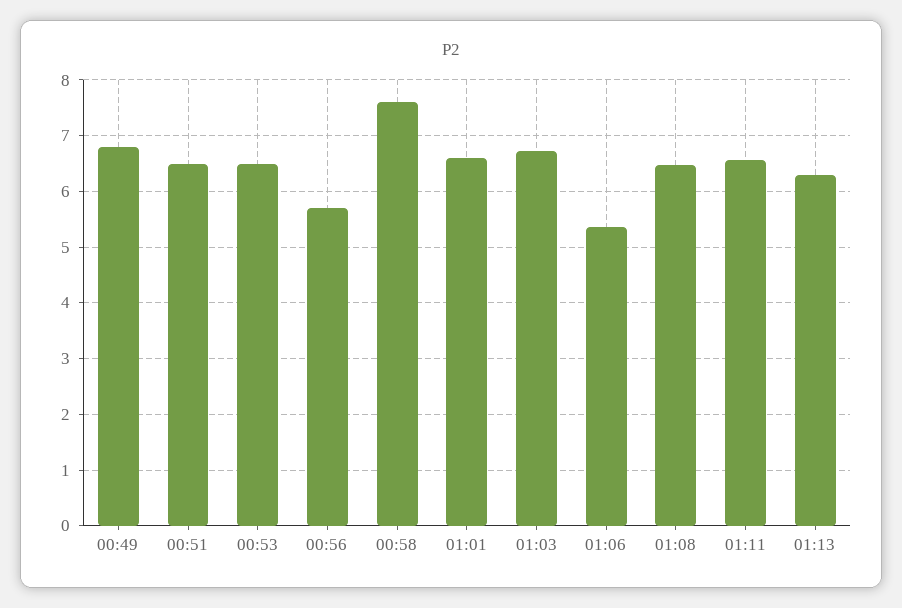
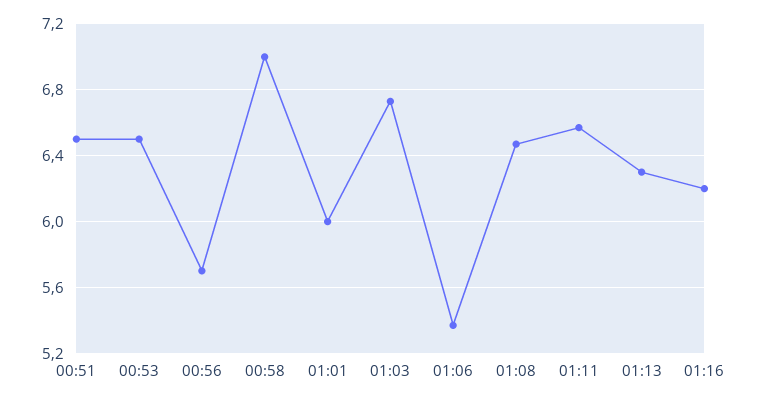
00:49: 6.8 -> none
00:58: 7.6 -> 7
01:01: 6.6 -> 6
01:16: none -> 6.2

